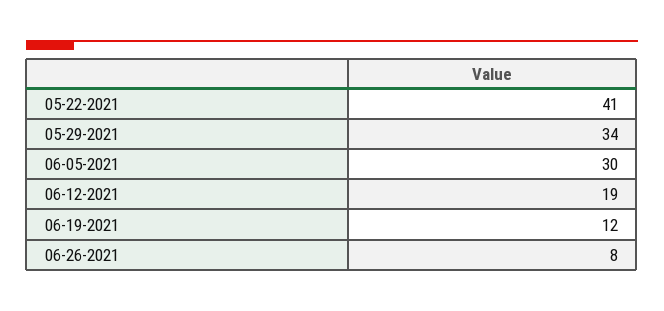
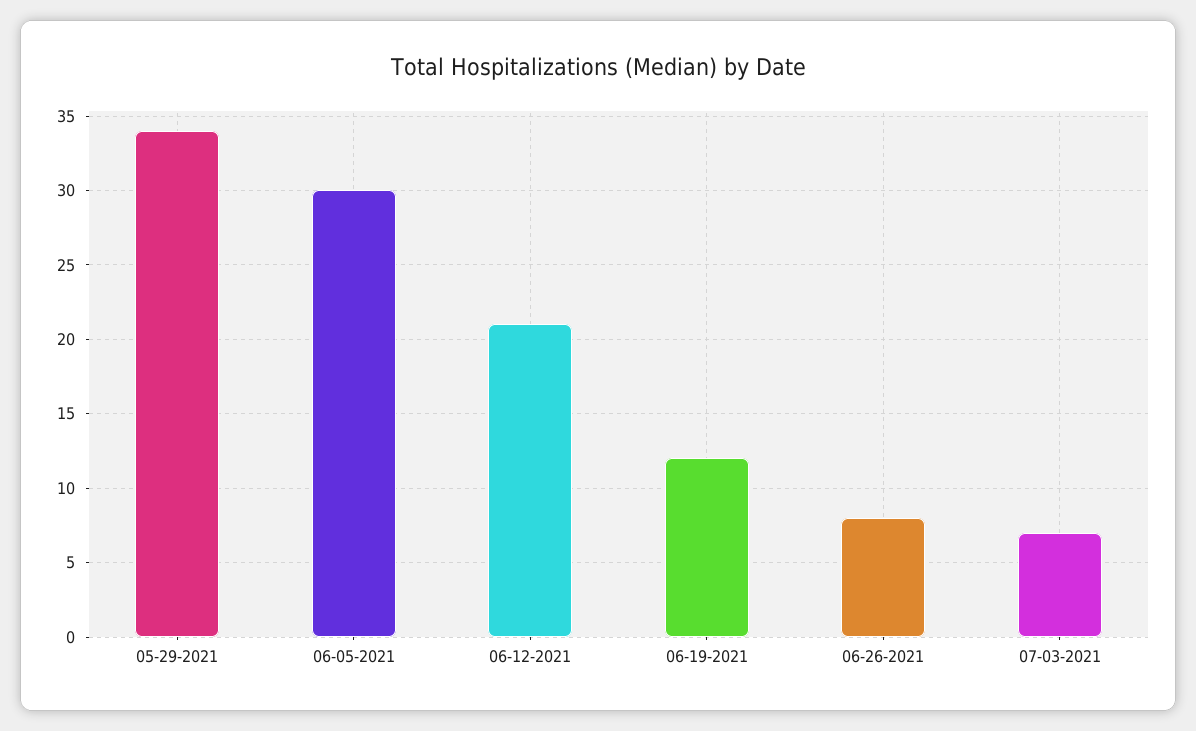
05-22-2021: 41 -> none
06-12-2021: 19 -> 21
07-03-2021: none -> 7

